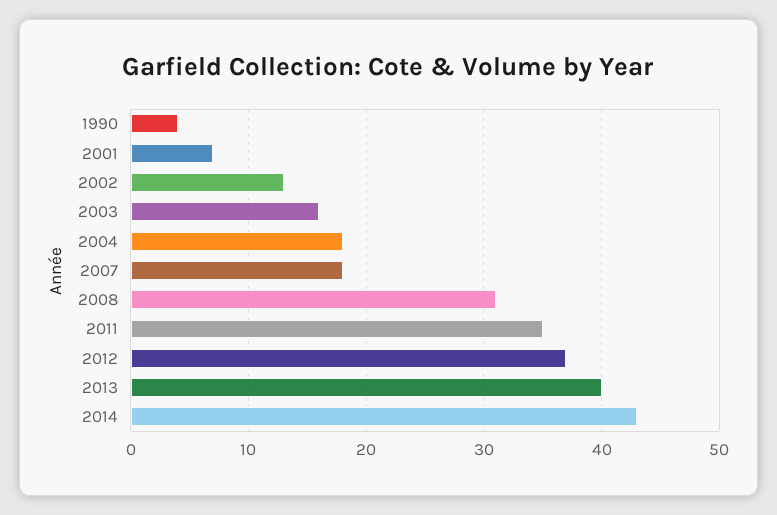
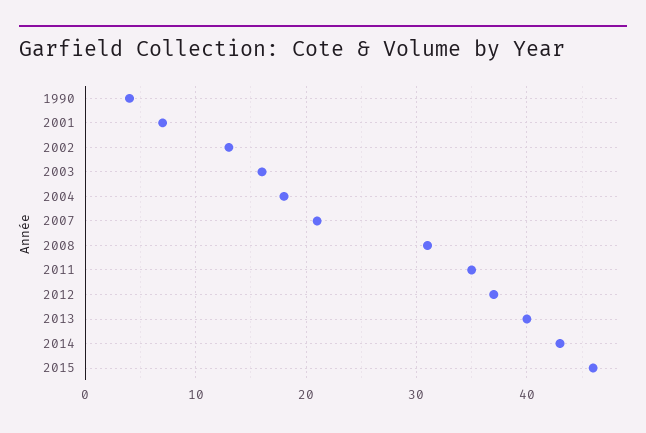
2007: 18 -> 21
2015: none -> 46

